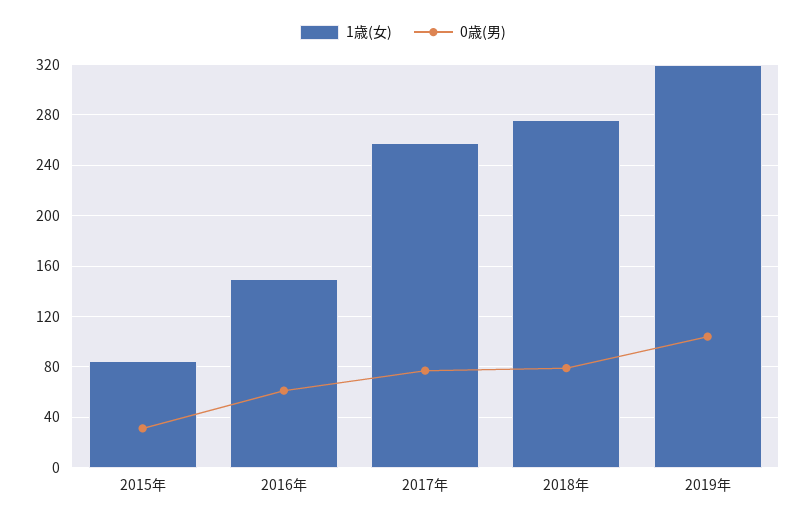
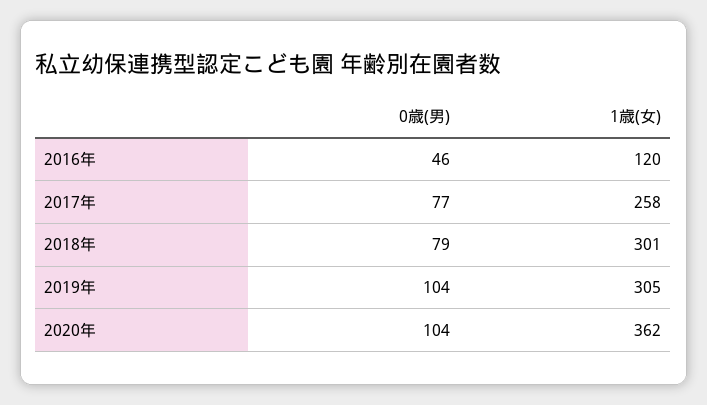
1歳(女), 2015年: 85 -> none
0歳(男), 2015年: 30 -> none
1歳(女), 2016年: 150 -> 120
0歳(男), 2016年: 60 -> 46
1歳(女), 2018年: 275 -> 301
1歳(女), 2019年: 320 -> 305
0歳(男), 2020年: none -> 104
1歳(女), 2020年: none -> 362

